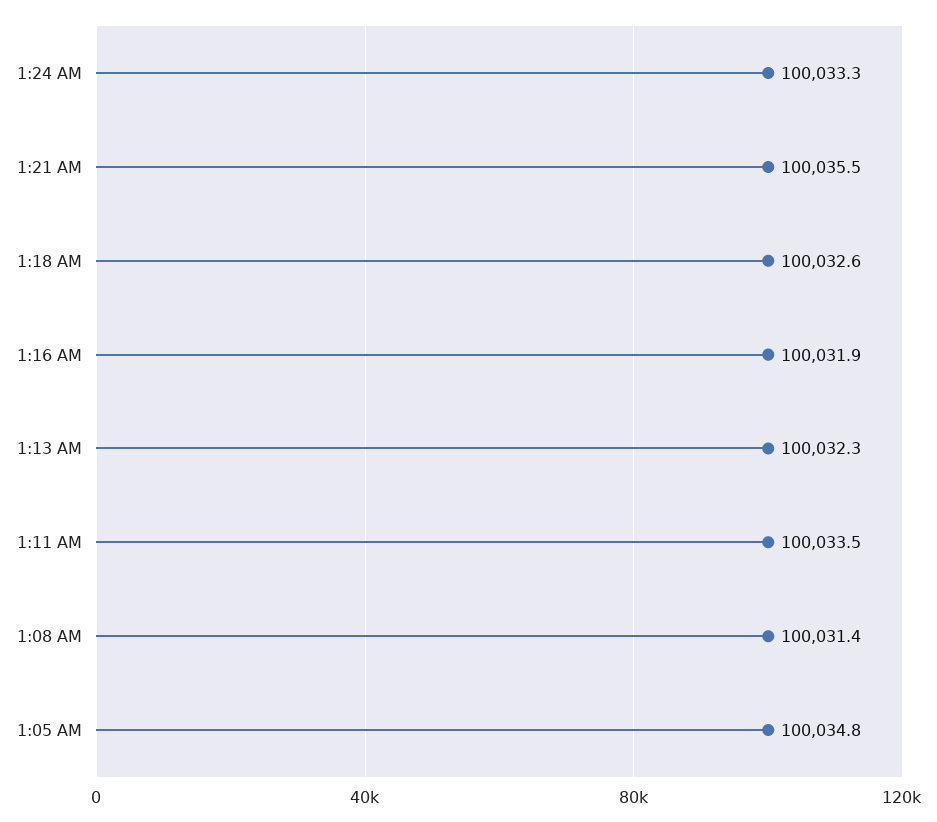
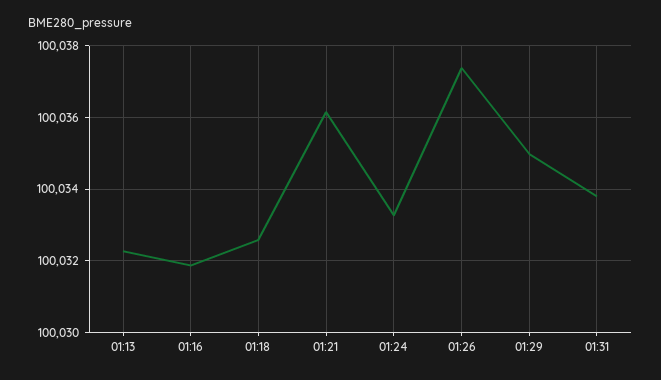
1:21 AM: 100035.5 -> 100036.2
1:11 AM: 100033.5 -> none
1:08 AM: 100031.4 -> none
1:05 AM: 100034.8 -> none
01:26: none -> 100037.4
01:29: none -> 100035
01:31: none -> 100033.8

